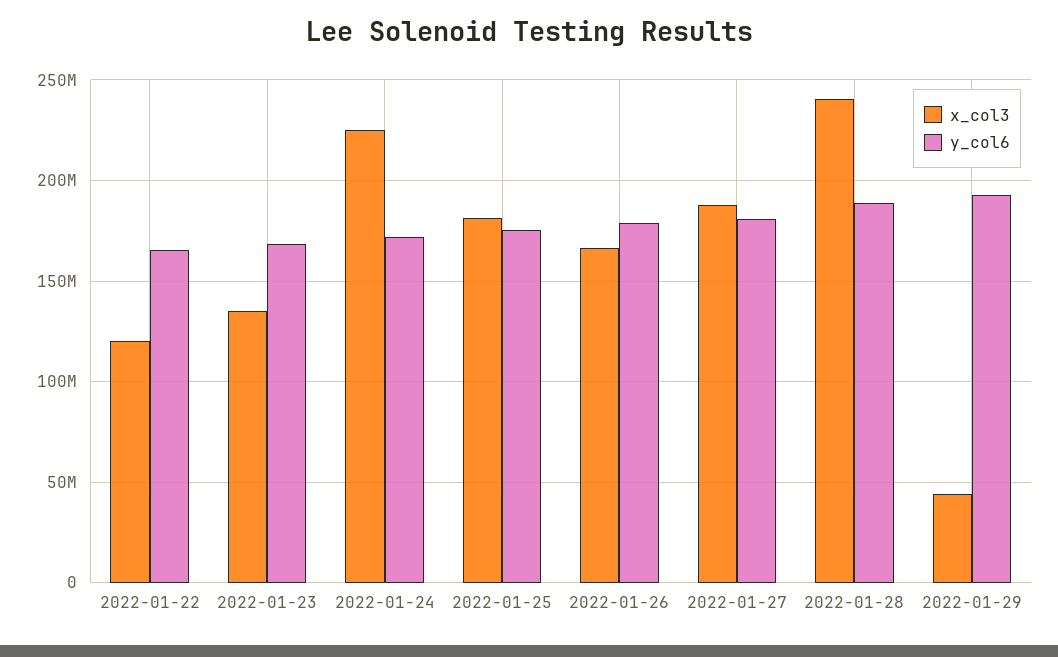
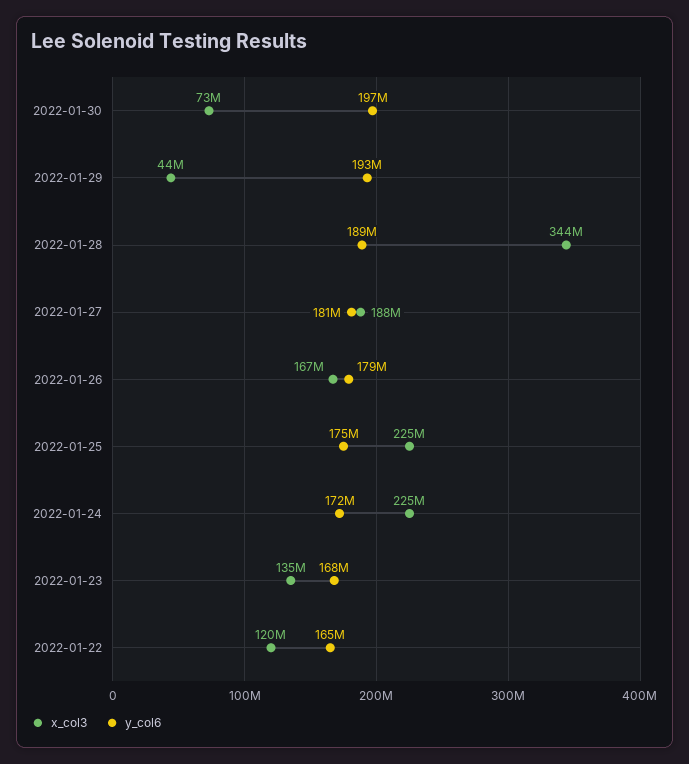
x_col3, 2022-01-25: 180000000 -> 225000000
x_col3, 2022-01-28: 240000000 -> 344000000
x_col3, 2022-01-30: none -> 73000000
y_col6, 2022-01-30: none -> 197000000

